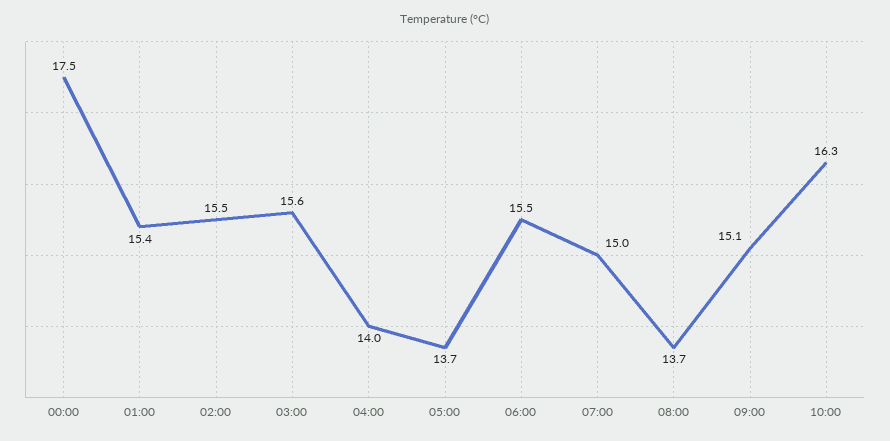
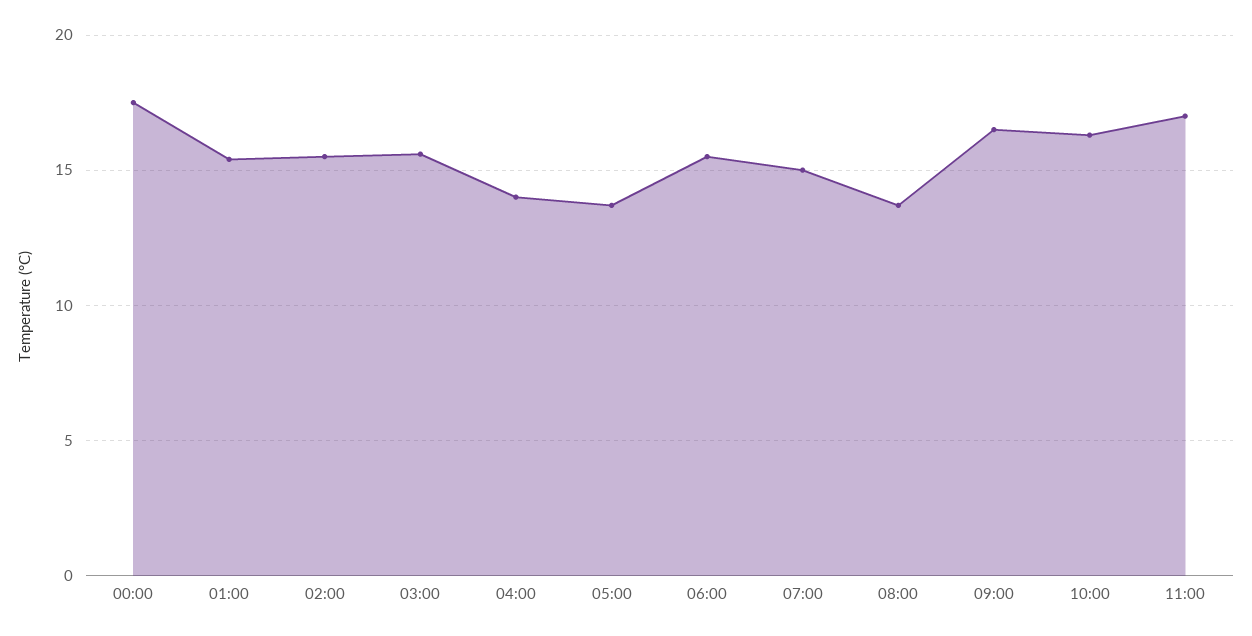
09:00: 15.1 -> 16.5
11:00: none -> 17

